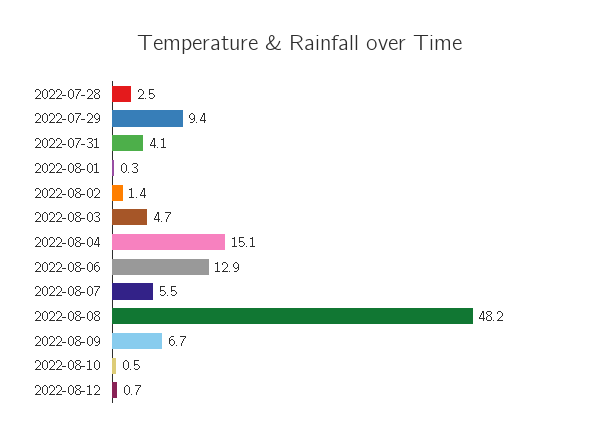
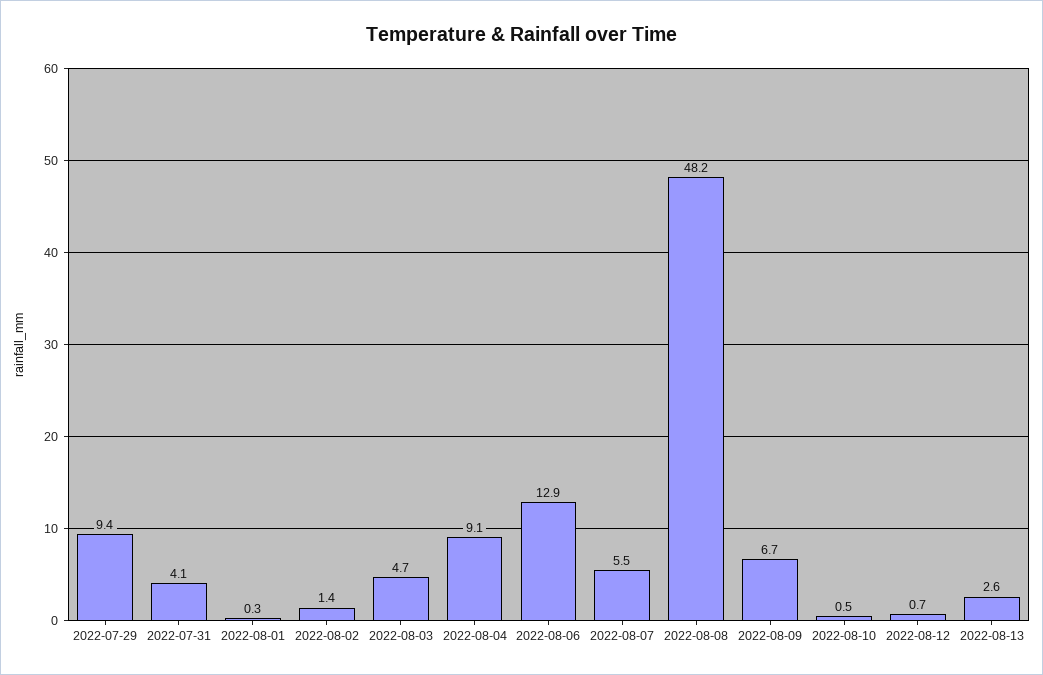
2022-07-28: 2.5 -> none
2022-08-04: 15.1 -> 9.1
2022-08-13: none -> 2.6

